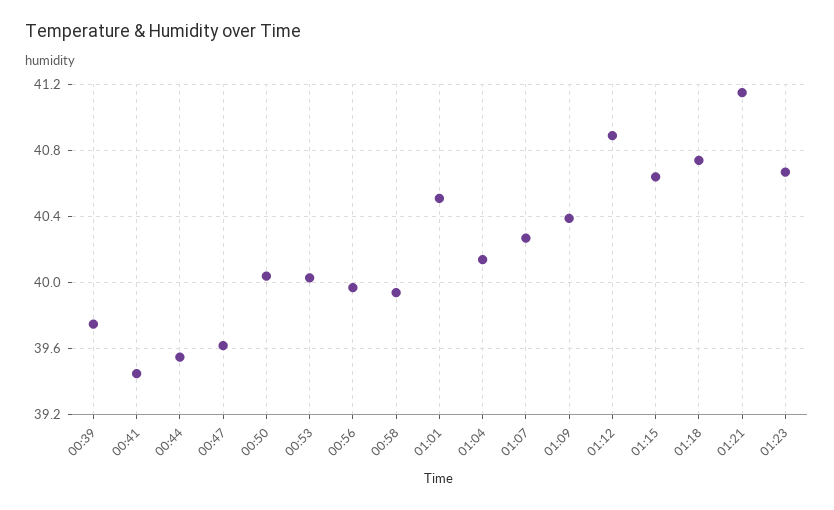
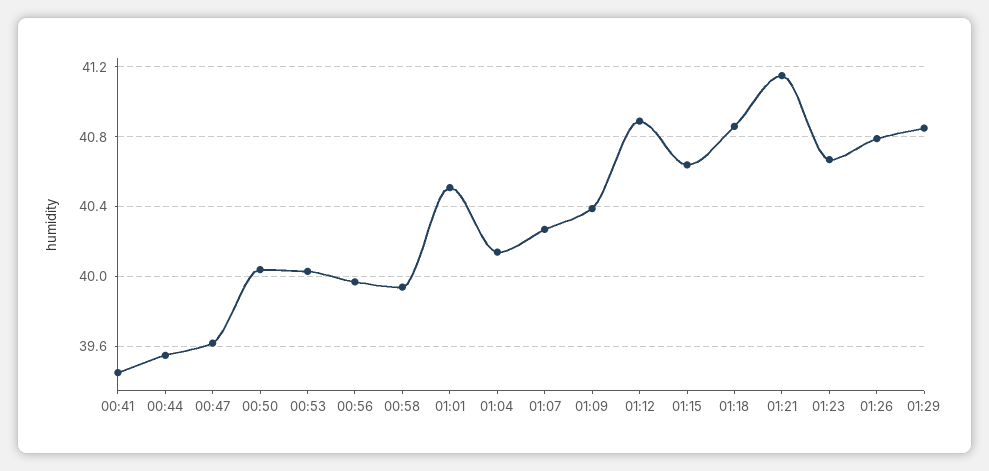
00:39: 39.75 -> none
01:18: 40.75 -> 40.85
01:26: none -> 40.8
01:29: none -> 40.85

